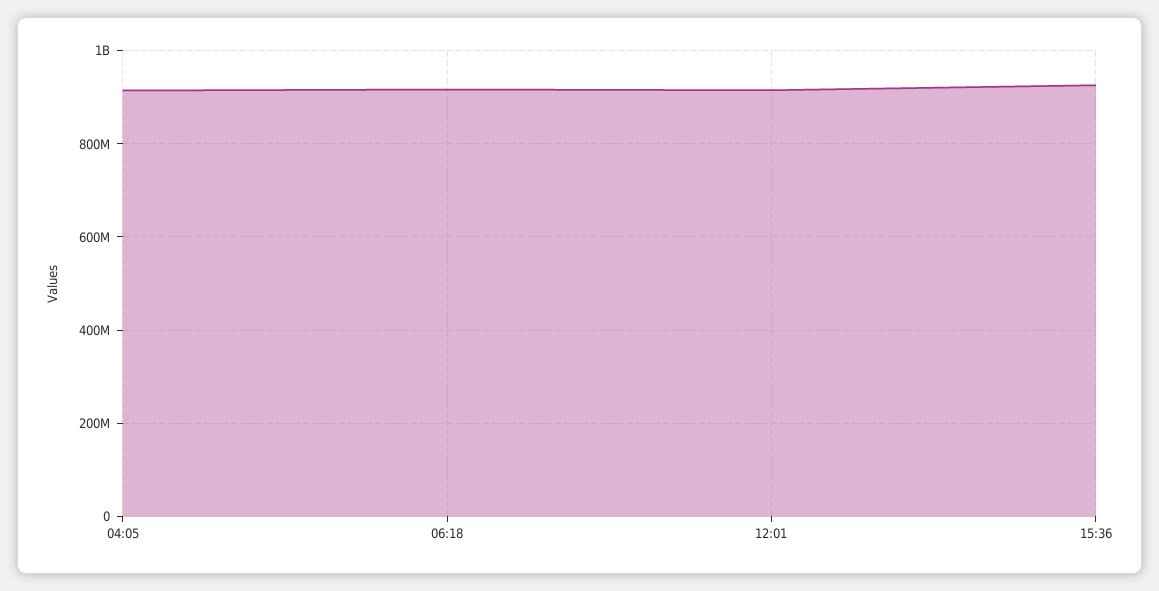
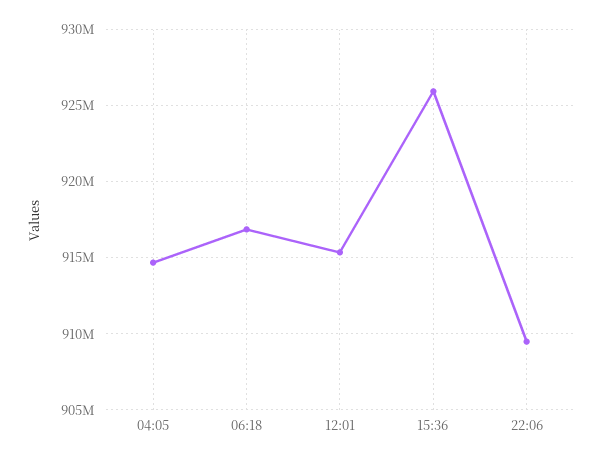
22:06: none -> 909500000

